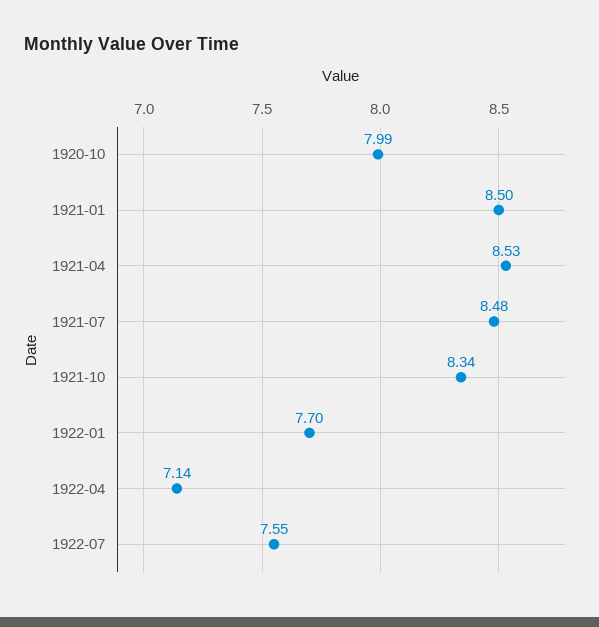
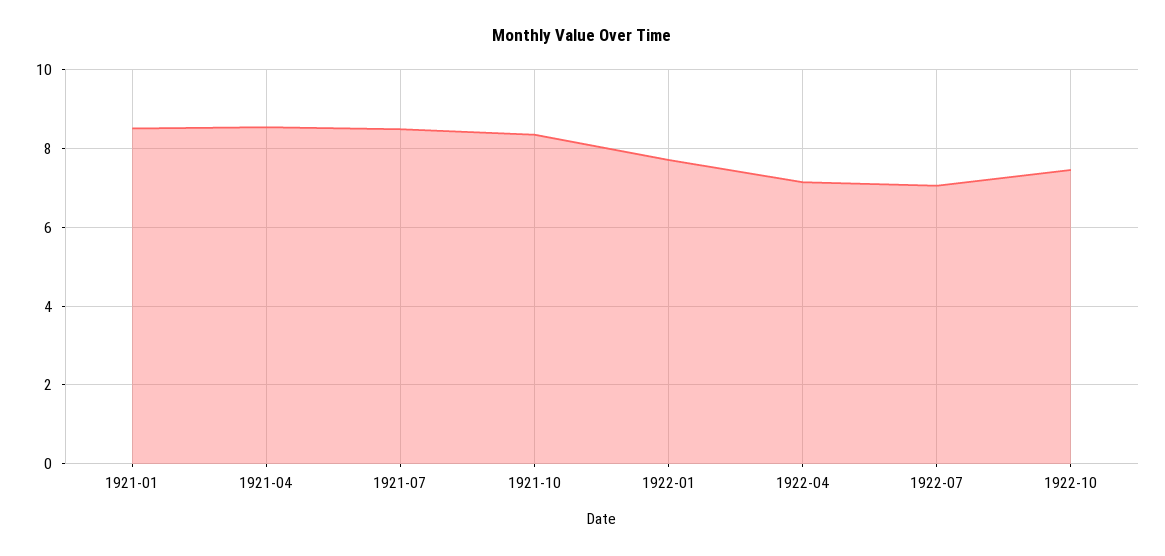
1920-10: 7.99 -> none
1922-07: 7.55 -> 7
1922-10: none -> 7.4

